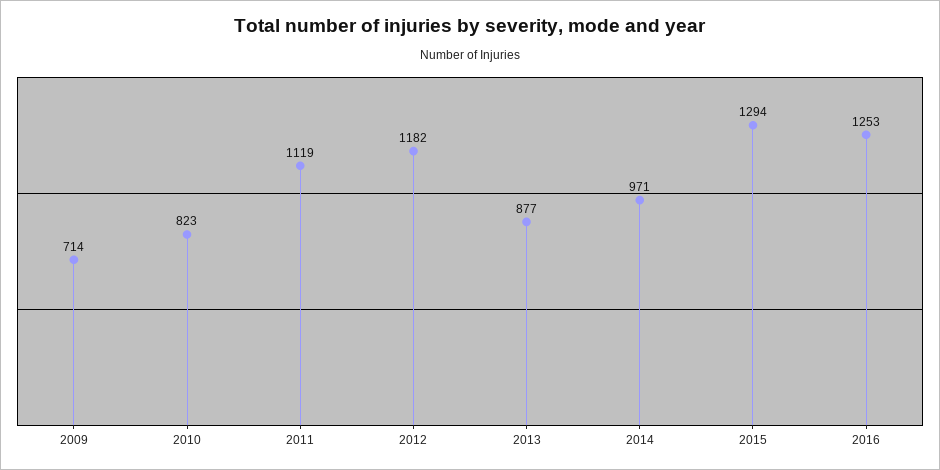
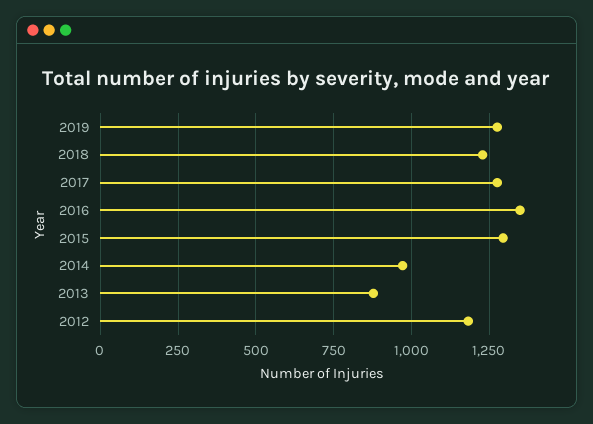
2009: 714 -> none
2010: 823 -> none
2011: 1119 -> none
2016: 1253 -> 1350
2019: none -> 1275
2018: none -> 1225
2017: none -> 1275

